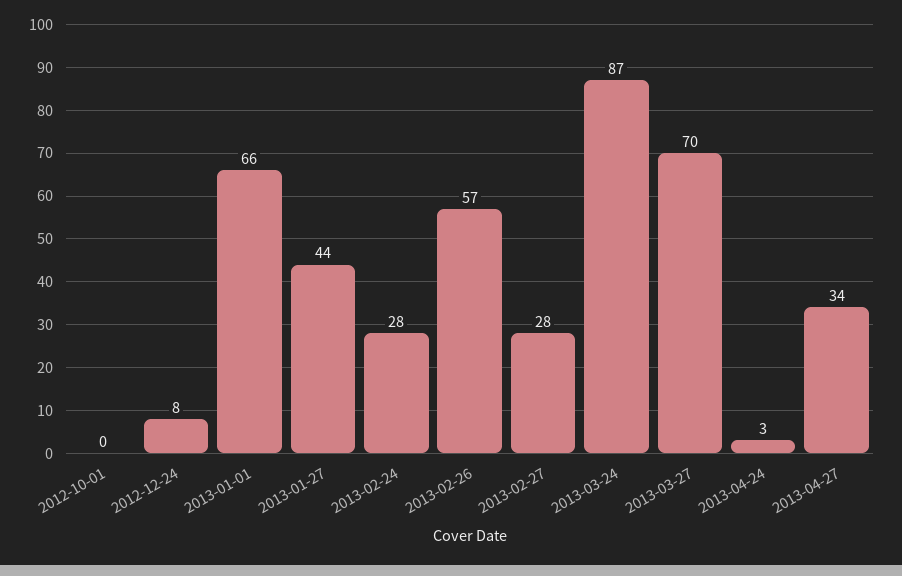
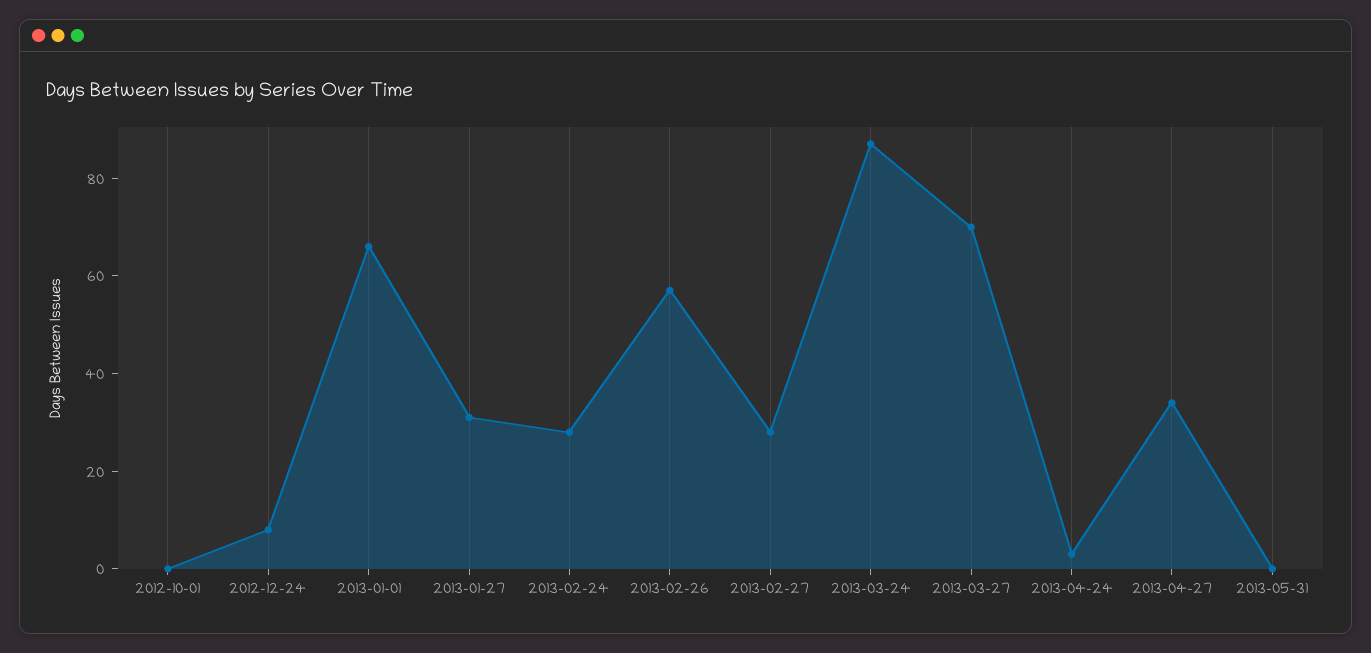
2013-01-27: 44 -> 30
2013-05-31: none -> 0

